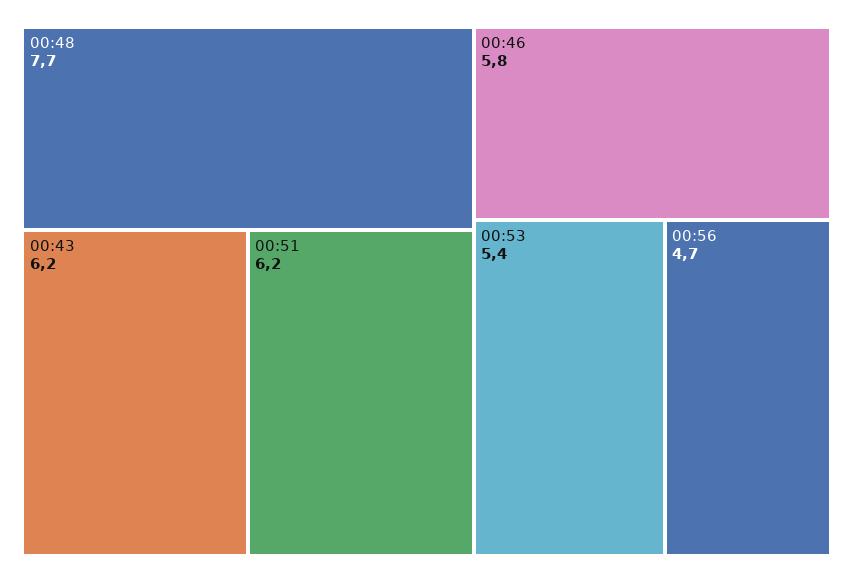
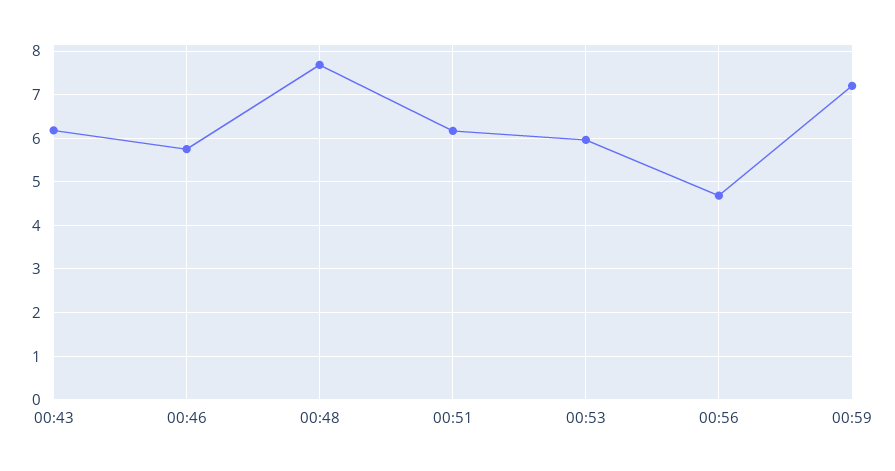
00:53: 5.4 -> 6
00:59: none -> 7.2

